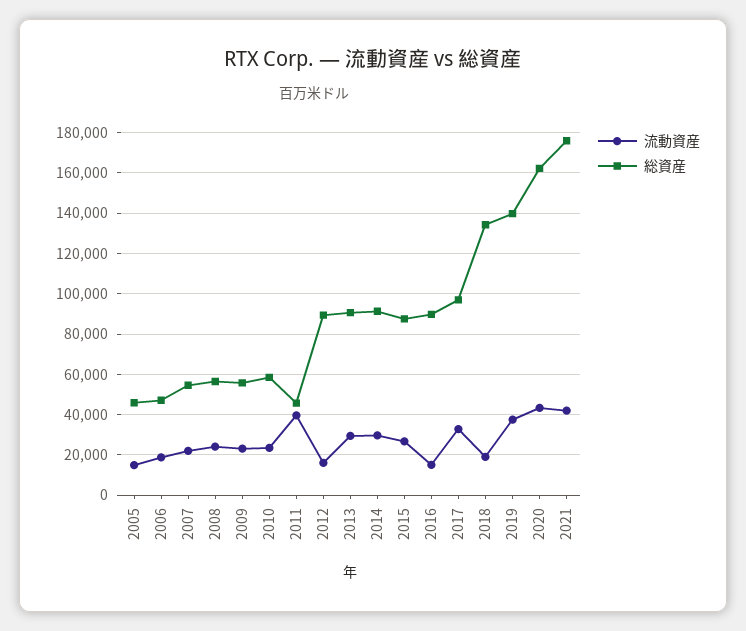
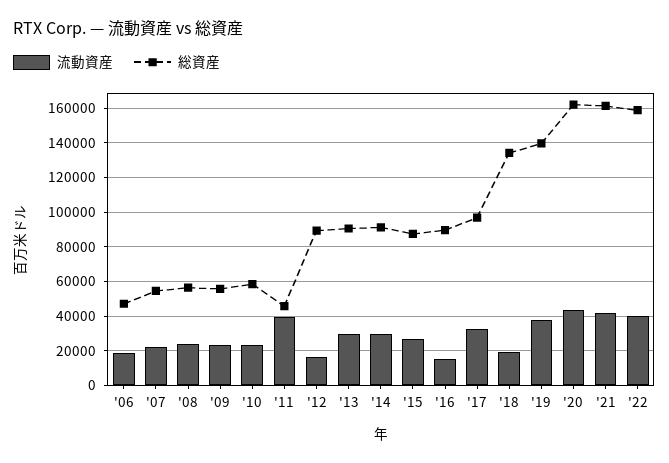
流動資産, 2005: 15000 -> none
総資産, 2005: 45000 -> none
総資産, 2021: 175000 -> 160000
流動資産, '22: none -> 40000
総資産, '22: none -> 160000

